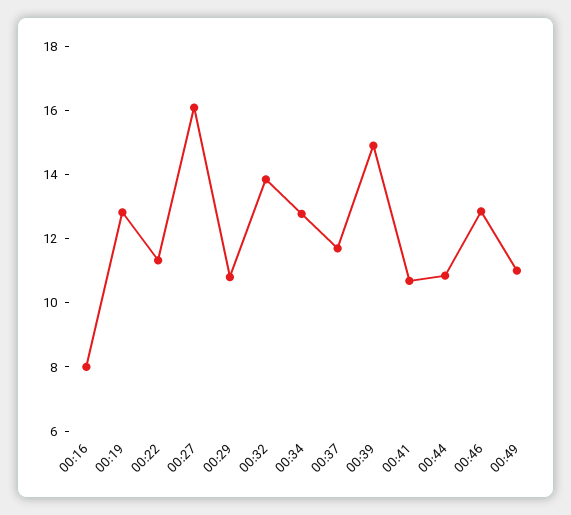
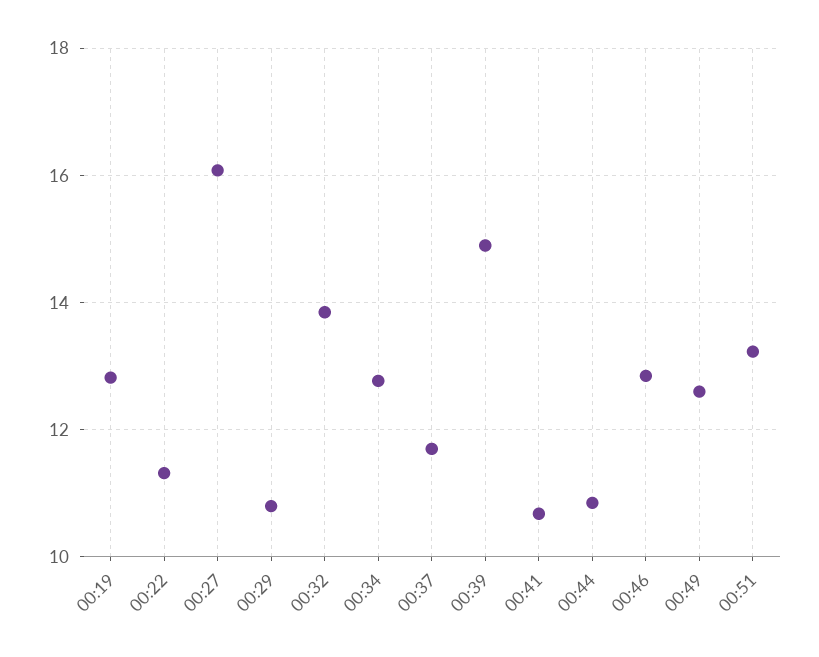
00:16: 8 -> none
00:49: 11 -> 12.6
00:51: none -> 13.2

